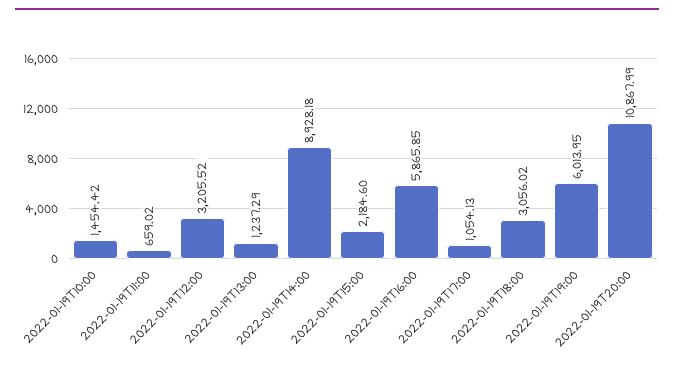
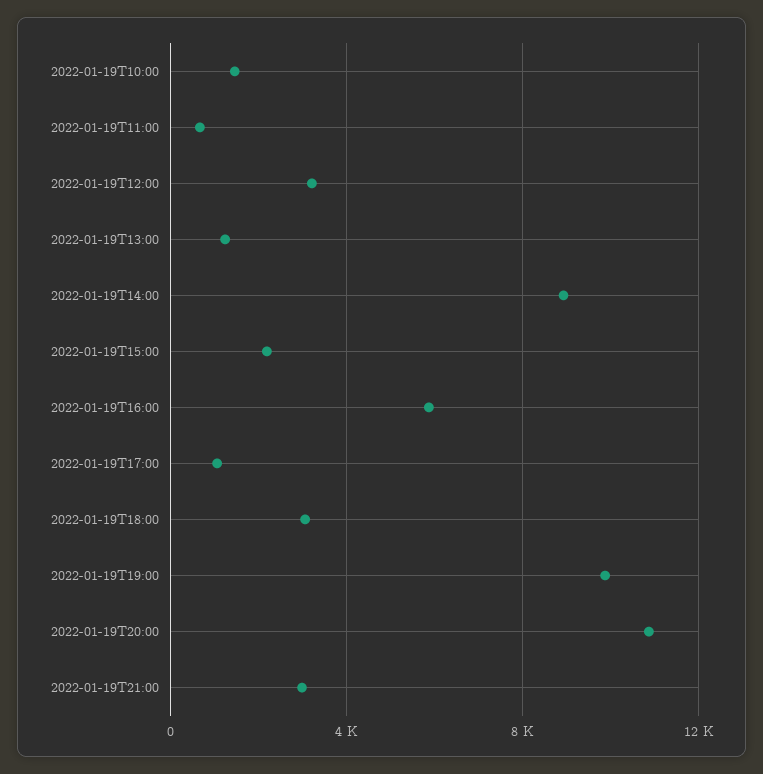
2022-01-19T19:00: 6013.95 -> 10000
2022-01-19T21:00: none -> 3000

